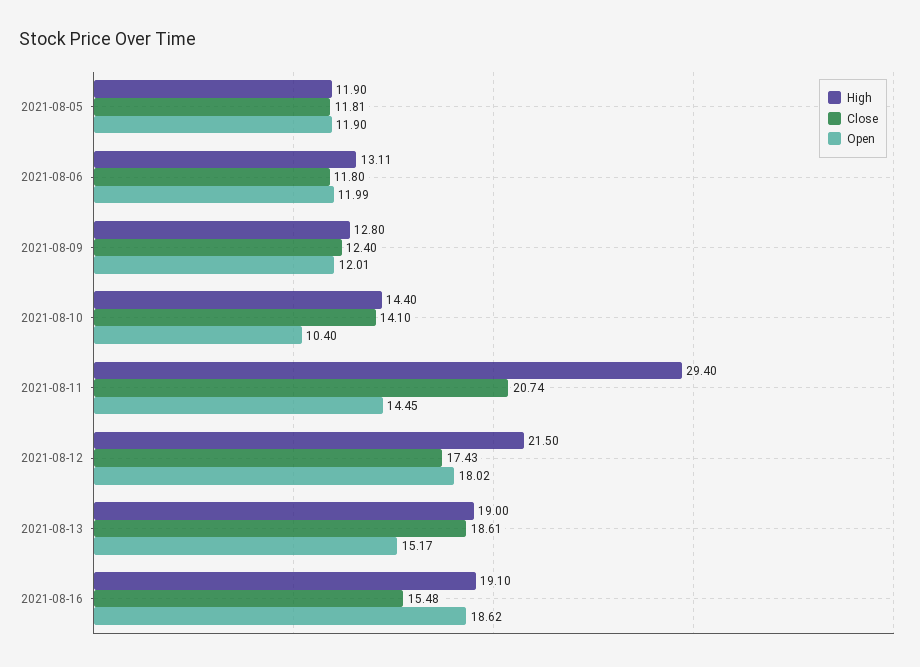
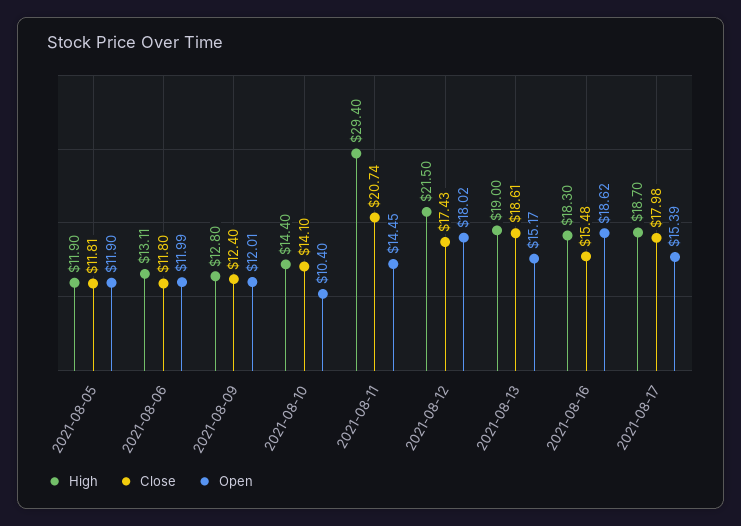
High, 2021-08-16: 19.1 -> 18.3
High, 2021-08-17: none -> 18.7
Close, 2021-08-17: none -> 17.98
Open, 2021-08-17: none -> 15.39

